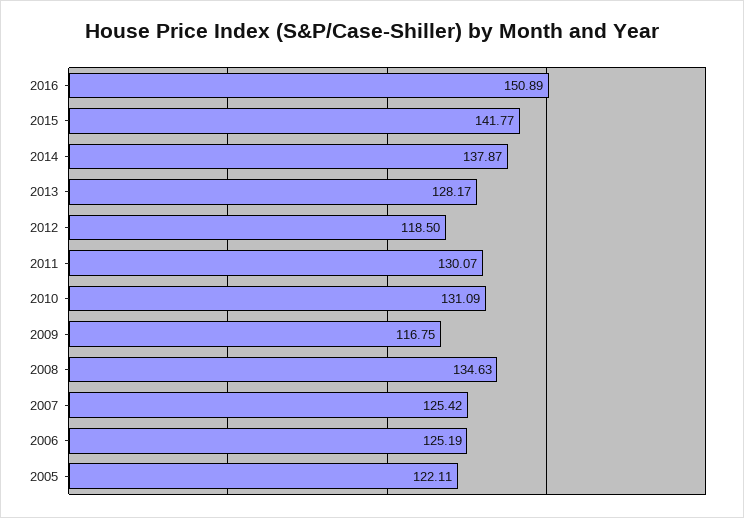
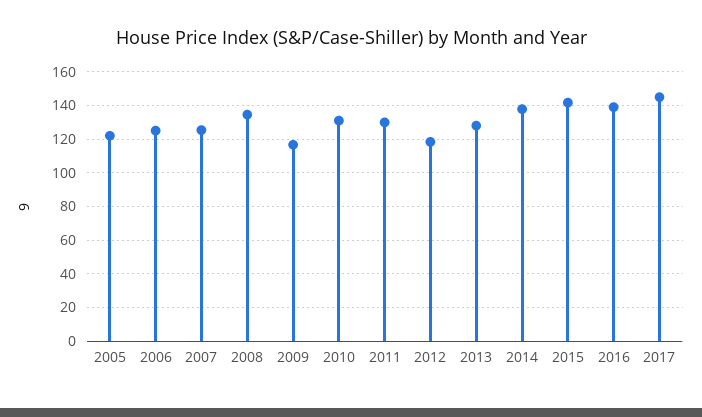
2016: 150.89 -> 140
2017: none -> 145

